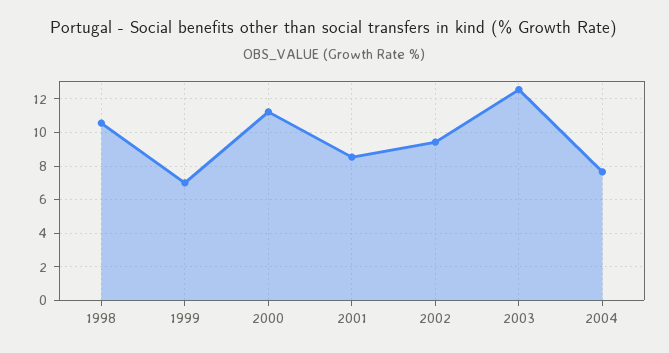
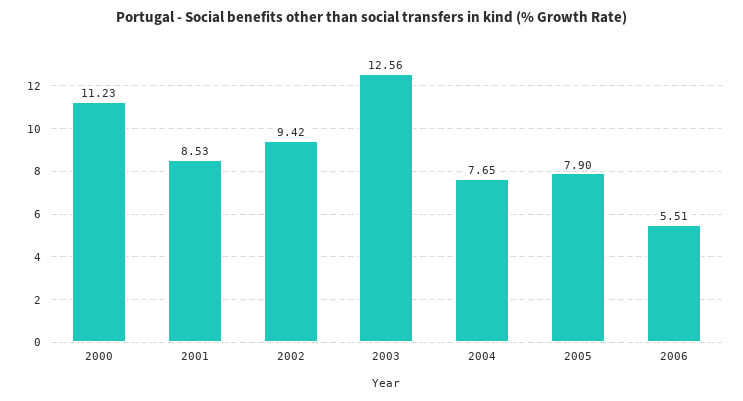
1998: 10.5 -> none
1999: 7 -> none
2005: none -> 7.9
2006: none -> 5.51

